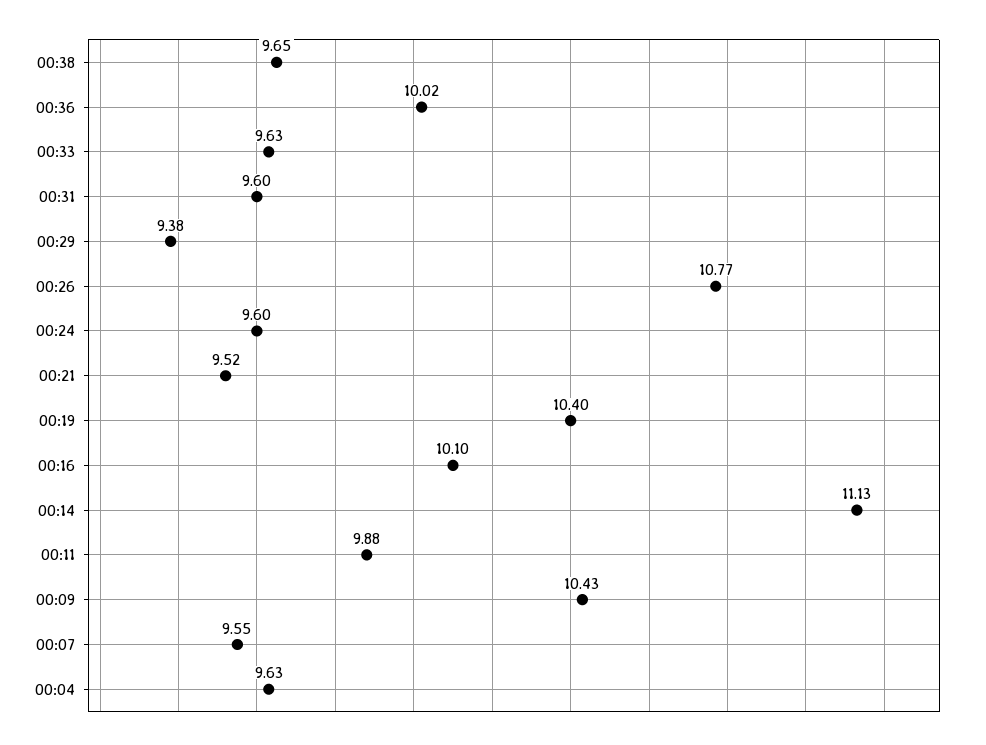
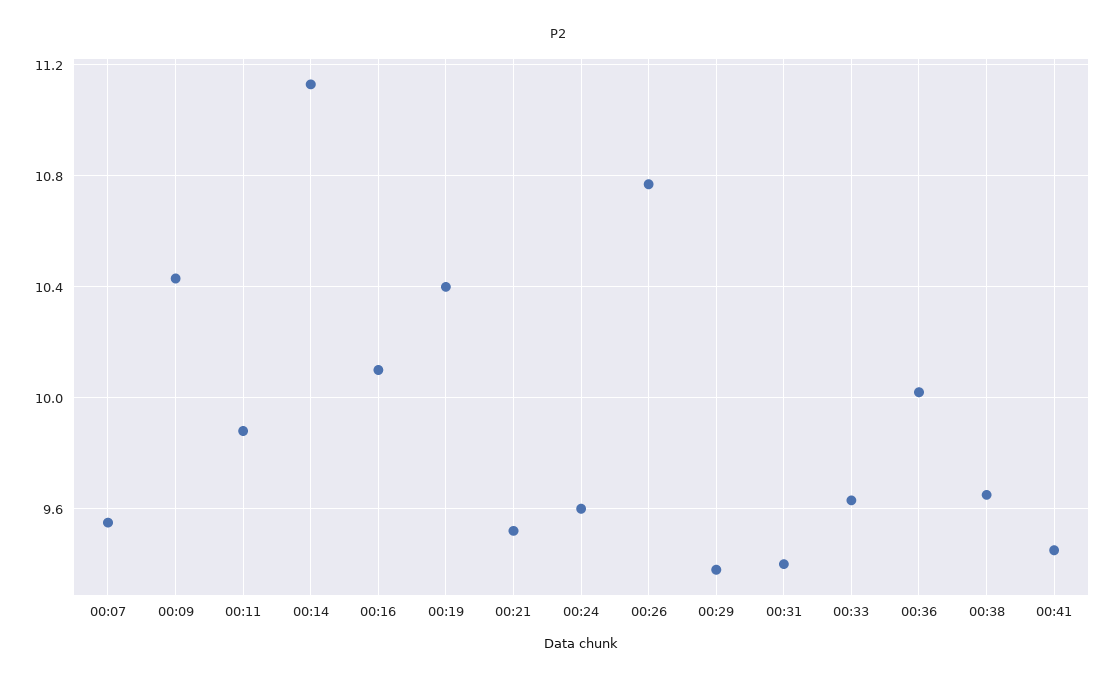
00:31: 9.6 -> 9.4
00:04: 9.63 -> none
00:41: none -> 9.45

